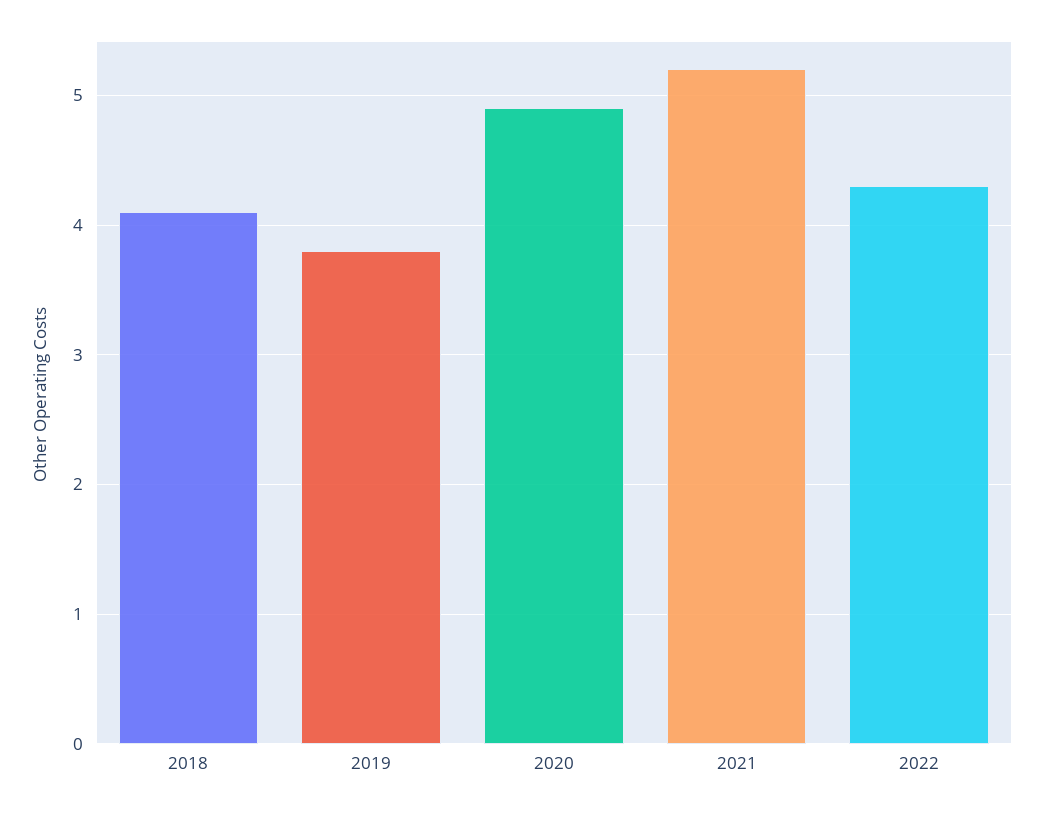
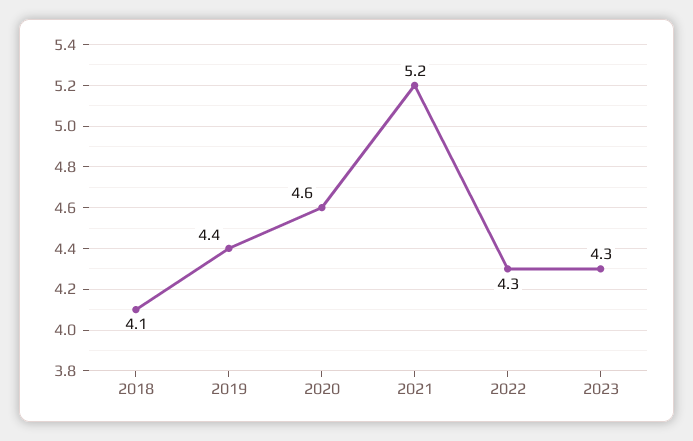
2019: 3.8 -> 4.4
2020: 4.9 -> 4.6
2023: none -> 4.3

